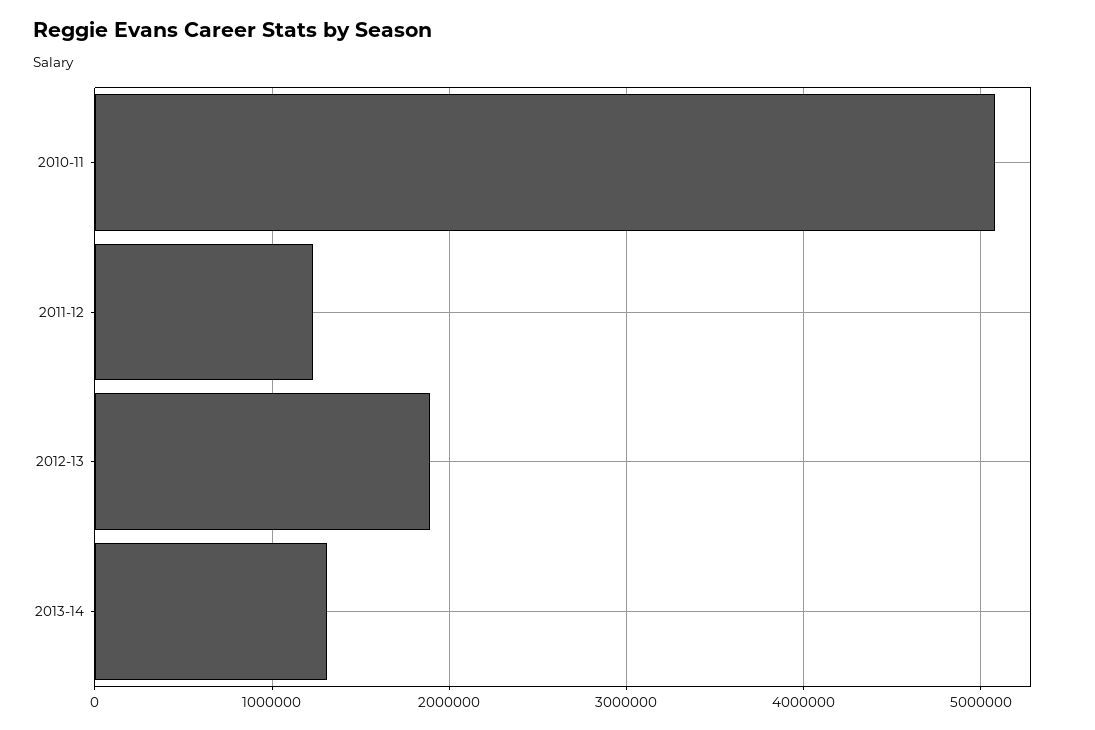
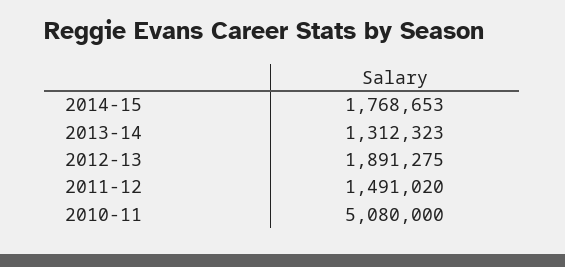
2011-12: 1200000 -> 1491020
2014-15: none -> 1768653

